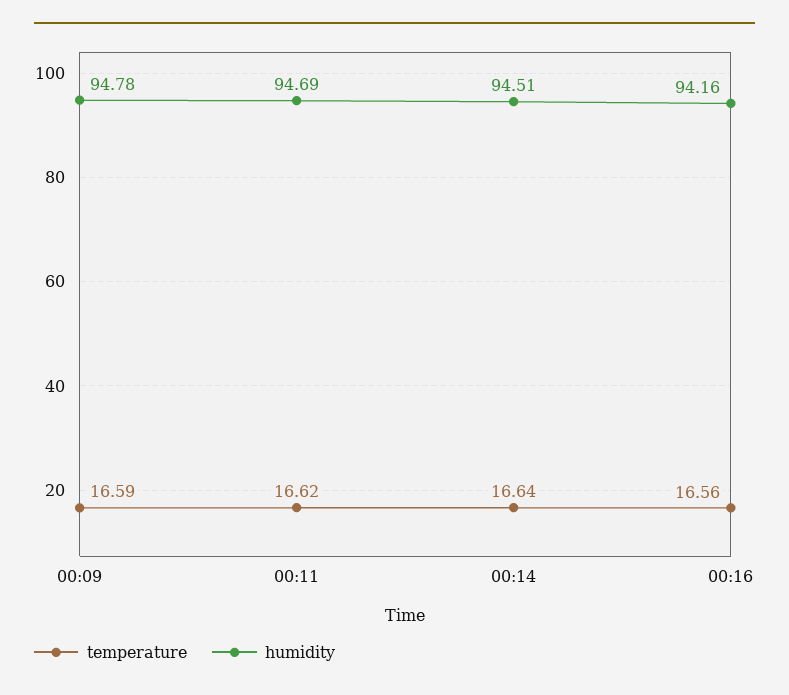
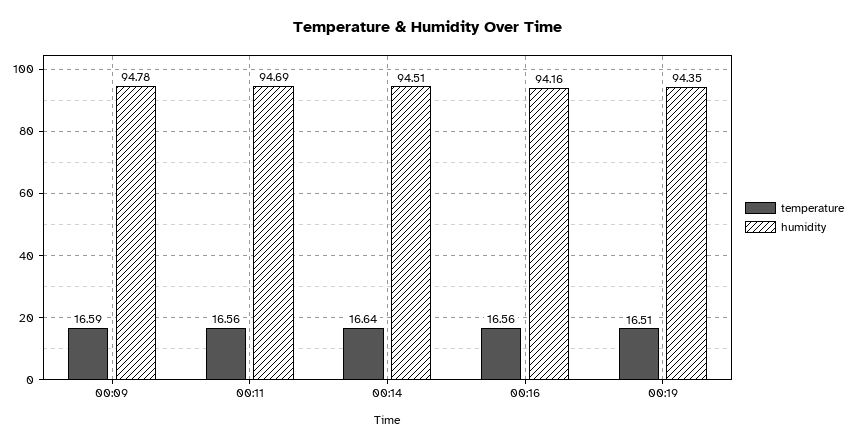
temperature, 00:11: 16.62 -> 16.56
temperature, 00:19: none -> 16.51
humidity, 00:19: none -> 94.35

